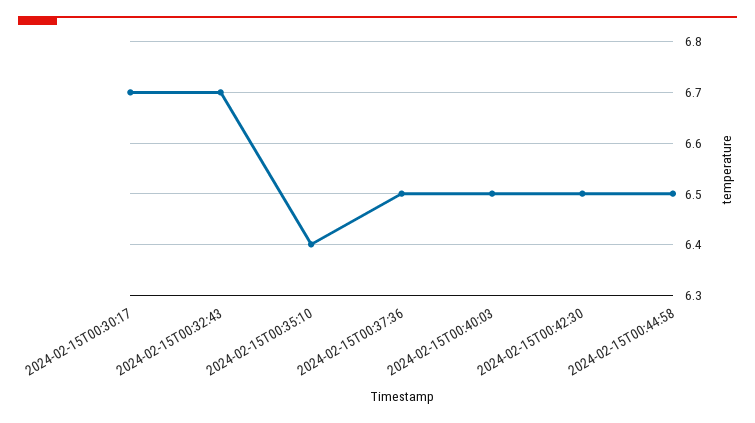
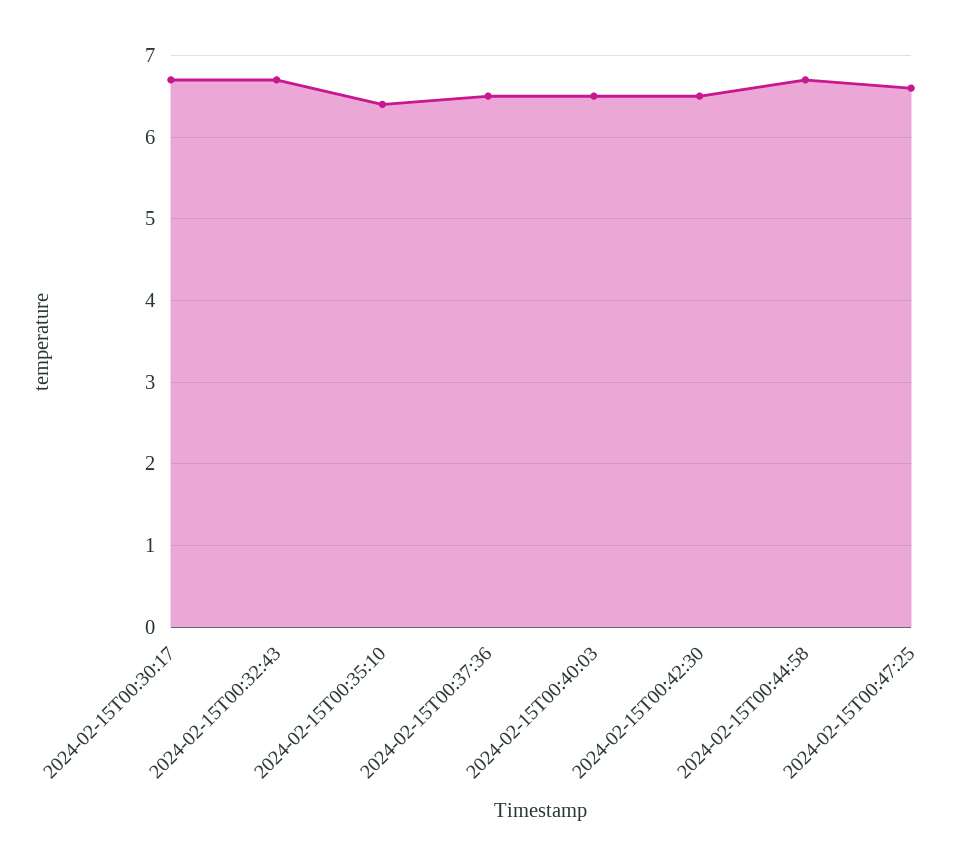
2024-02-15T00:44:58: 6.5 -> 6.7
2024-02-15T00:47:25: none -> 6.6

